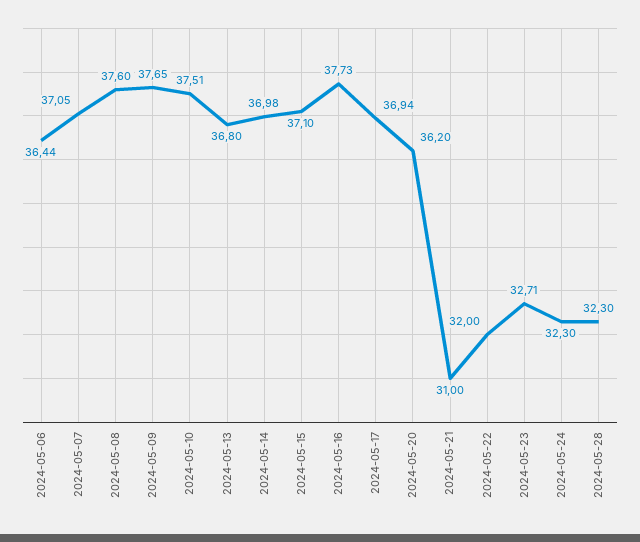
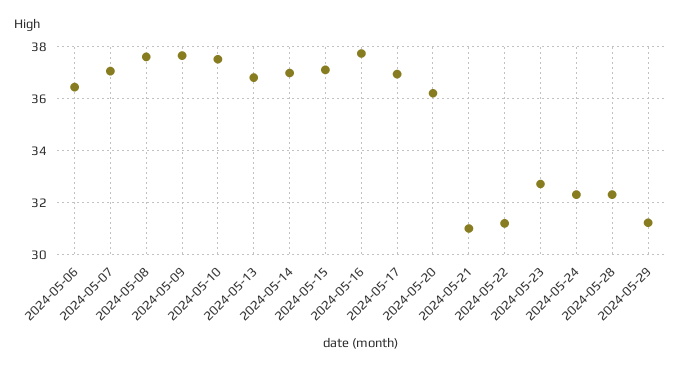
2024-05-22: 32 -> 31.25
2024-05-29: none -> 31.25

